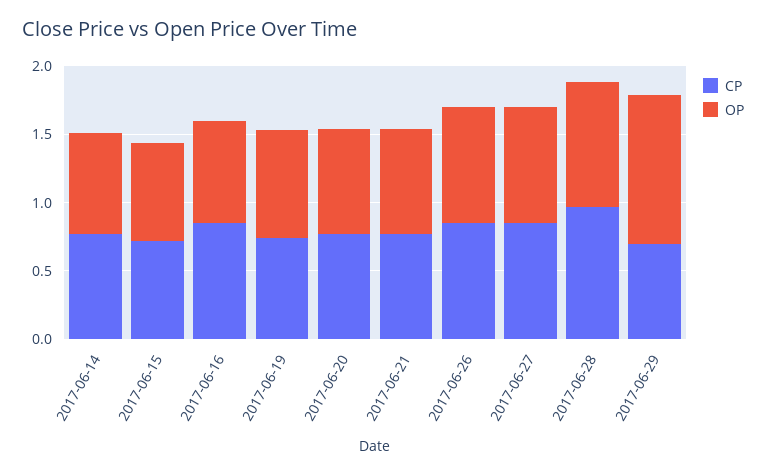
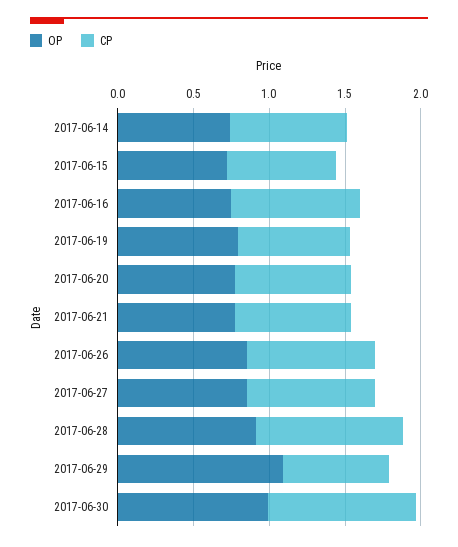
OP, 2017-06-30: none -> 1
CP, 2017-06-30: none -> 1

